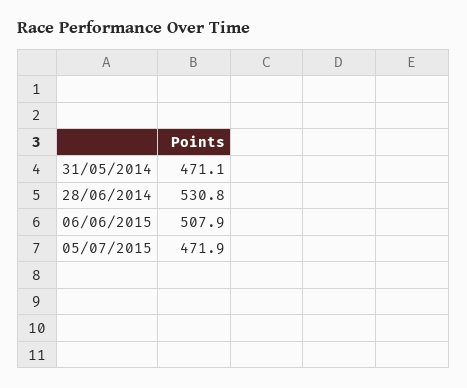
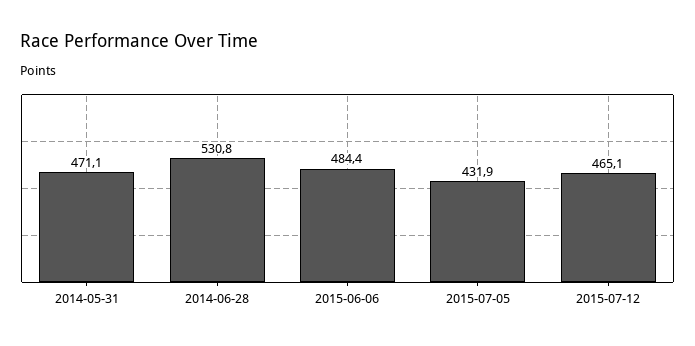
06/06/2015: 507.9 -> 484.4
05/07/2015: 471.9 -> 431.9
2015-07-12: none -> 465.1

